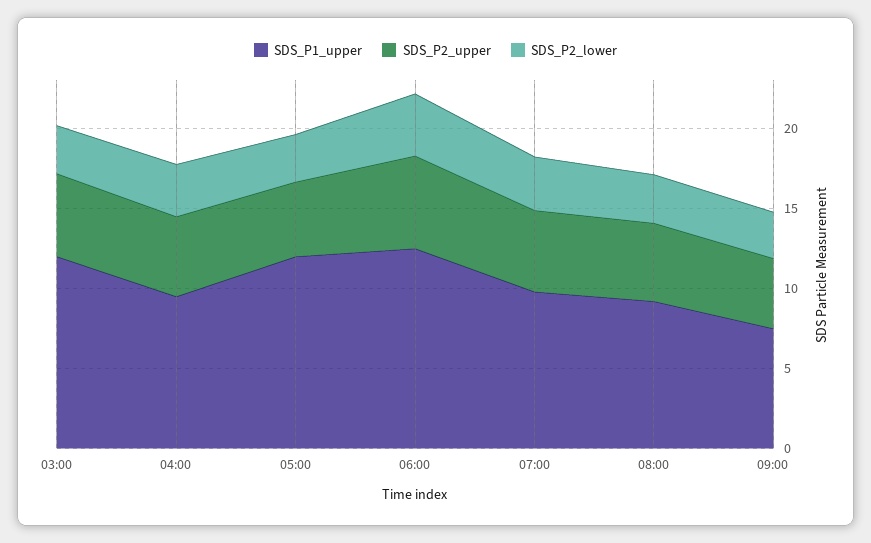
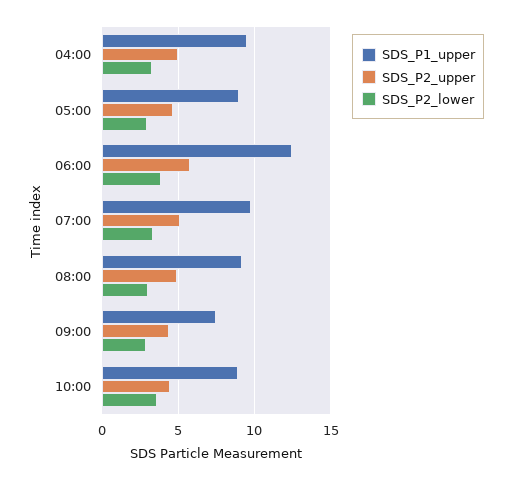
SDS_P1_upper, 03:00: 12 -> none
SDS_P2_upper, 03:00: 5 -> none
SDS_P2_lower, 03:00: 3 -> none
SDS_P1_upper, 05:00: 12 -> 9
SDS_P1_upper, 10:00: none -> 9
SDS_P2_upper, 10:00: none -> 4.5
SDS_P2_lower, 10:00: none -> 3.5

